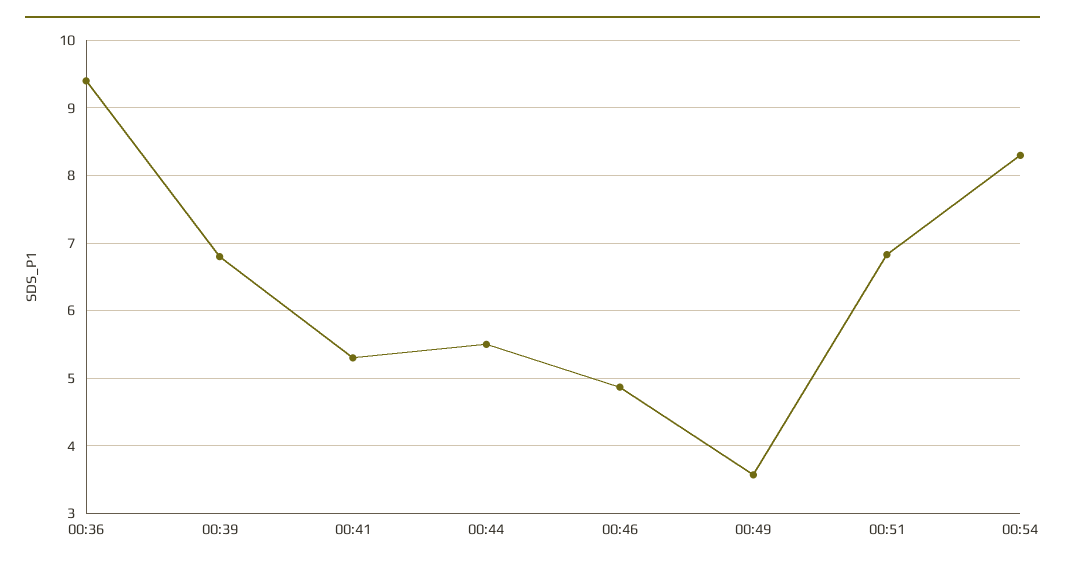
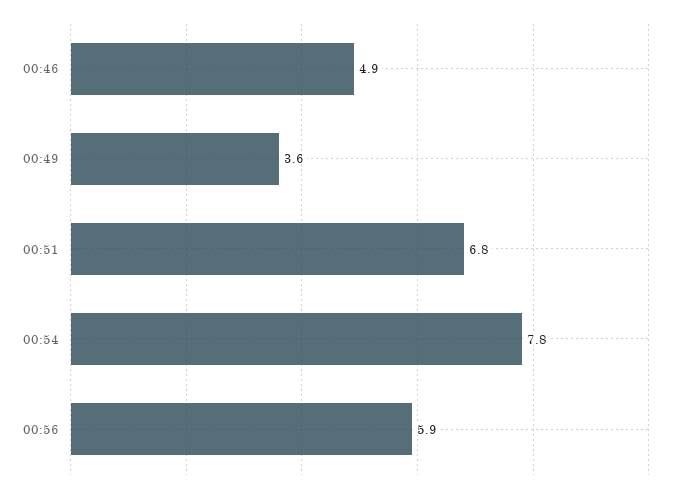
00:36: 9.4 -> none
00:39: 6.8 -> none
00:41: 5.3 -> none
00:44: 5.5 -> none
00:54: 8.3 -> 7.8
00:56: none -> 5.9

